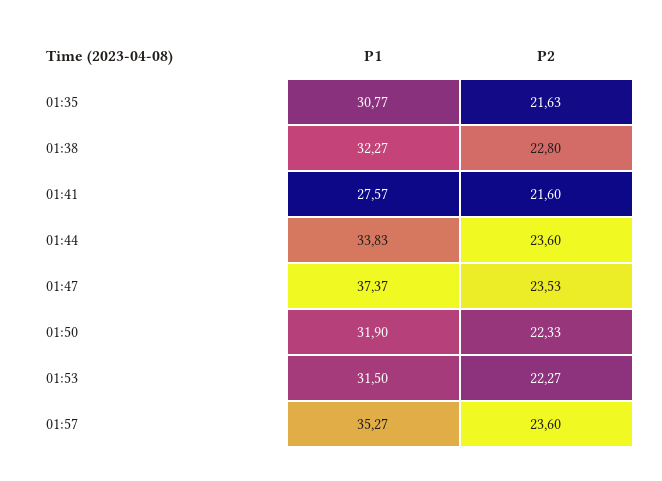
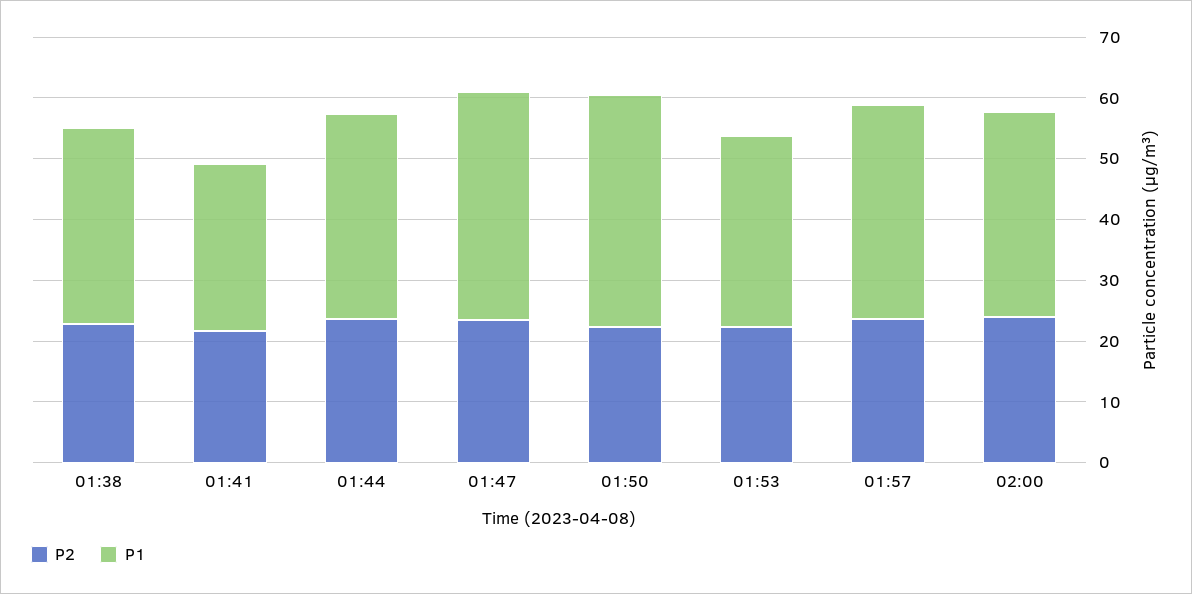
P1, 01:35: 30.77 -> none
P2, 01:35: 21.63 -> none
P1, 01:50: 31.9 -> 38
P2, 02:00: none -> 24
P1, 02:00: none -> 34

